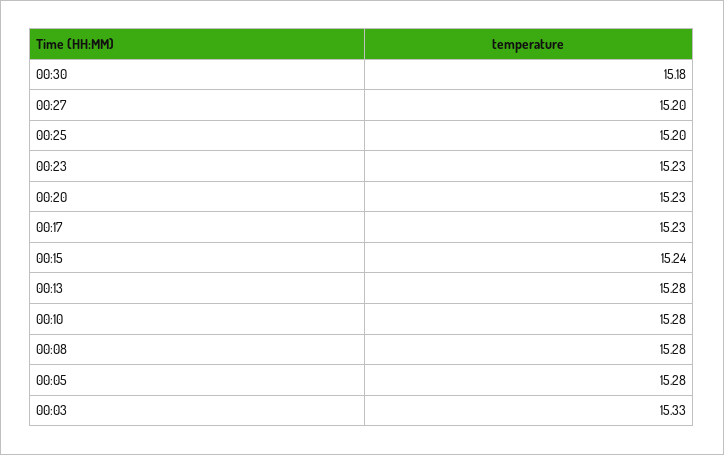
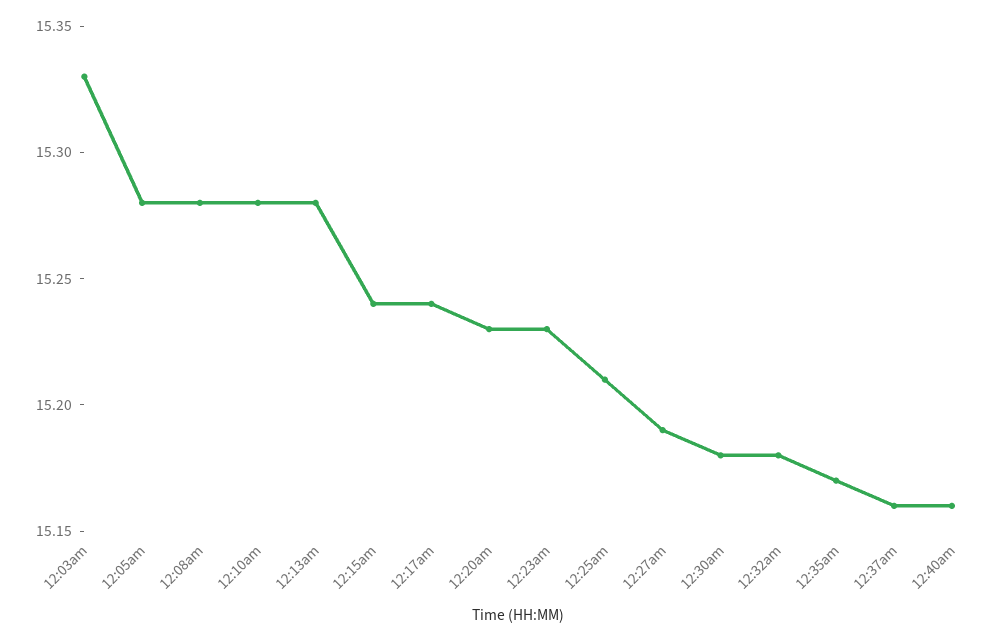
00:27: 15.2 -> 15.19
00:25: 15.2 -> 15.21
00:17: 15.23 -> 15.24
12:32am: none -> 15.18
12:35am: none -> 15.17
12:37am: none -> 15.16
12:40am: none -> 15.16

